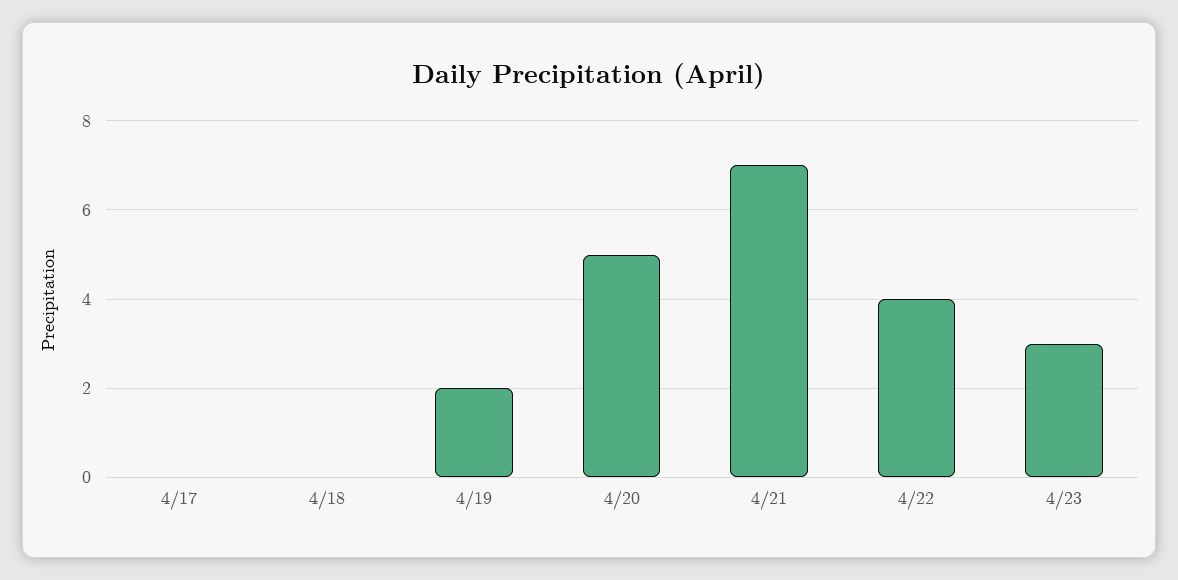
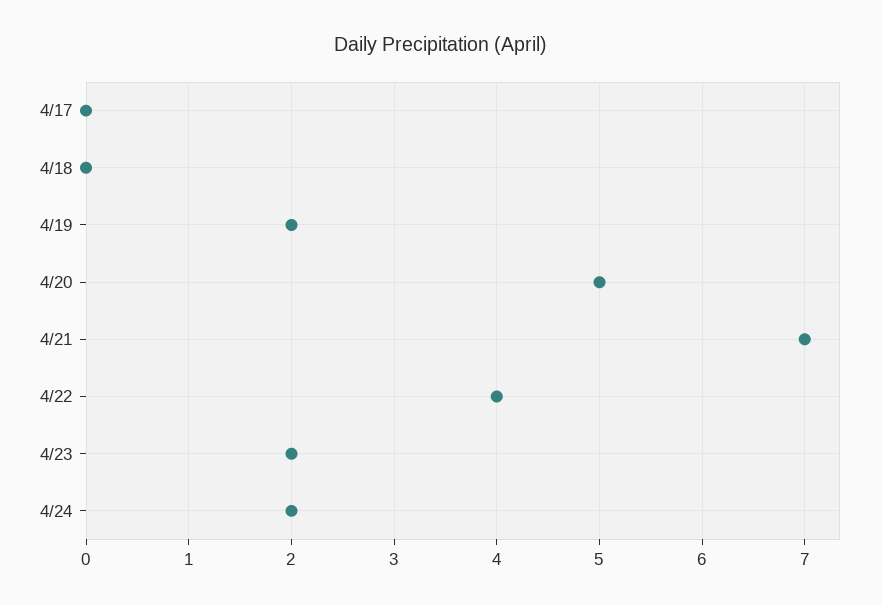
4/23: 3 -> 2
4/24: none -> 2

